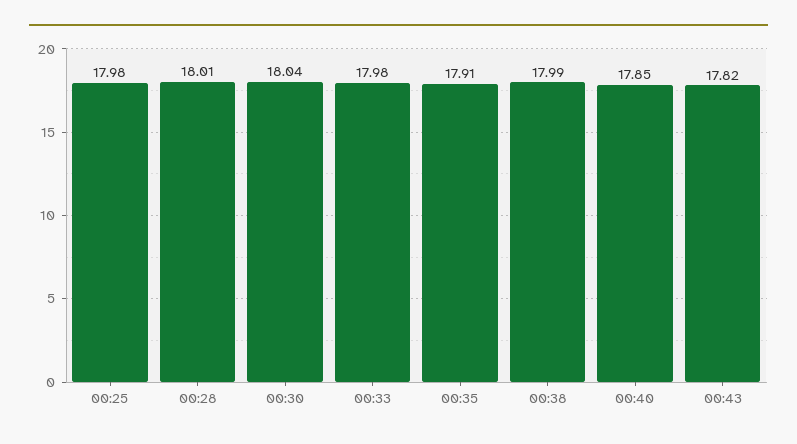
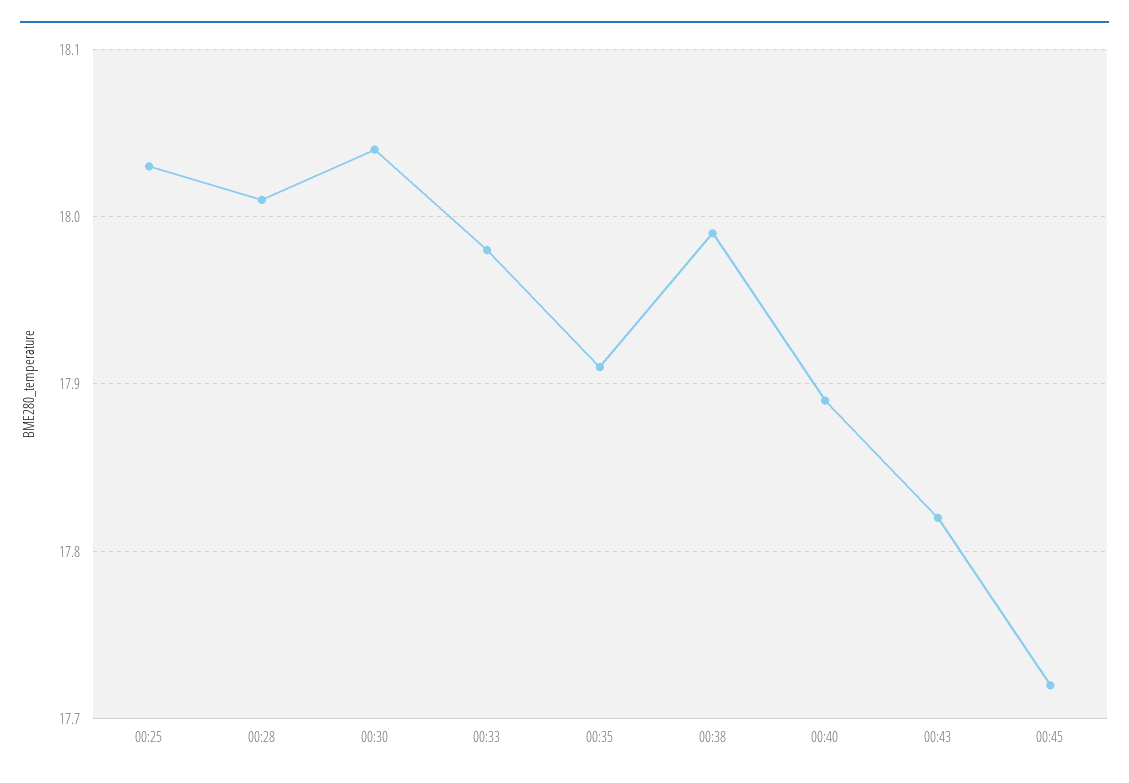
00:25: 17.98 -> 18.03
00:40: 17.85 -> 17.89
00:45: none -> 17.72

